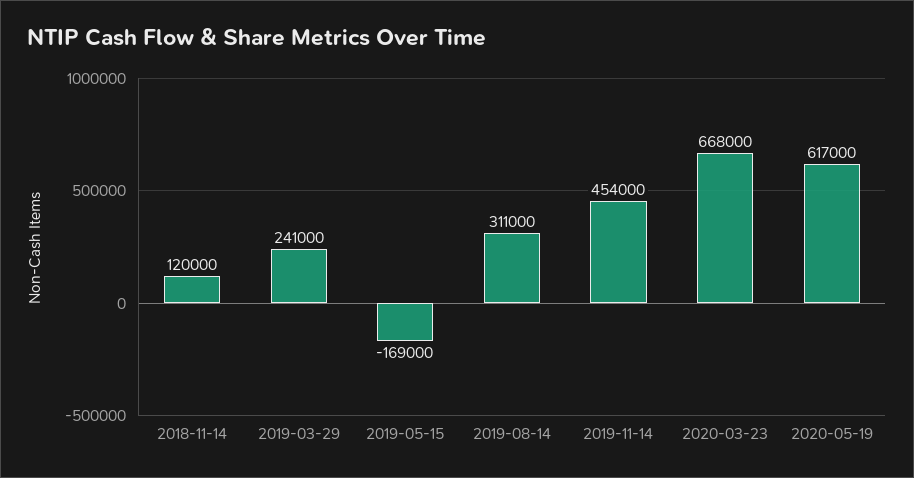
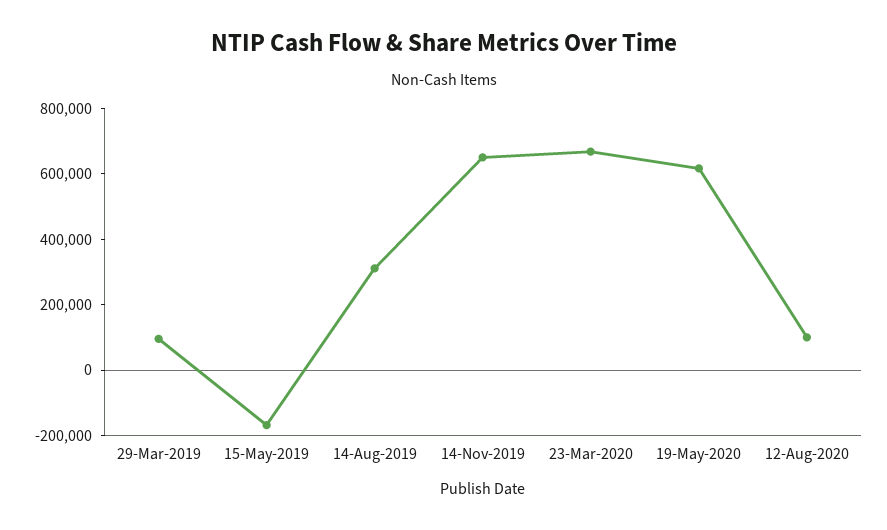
2018-11-14: 120000 -> none
2019-03-29: 241000 -> 100000
2019-11-14: 454000 -> 650000
12-Aug-2020: none -> 100000

